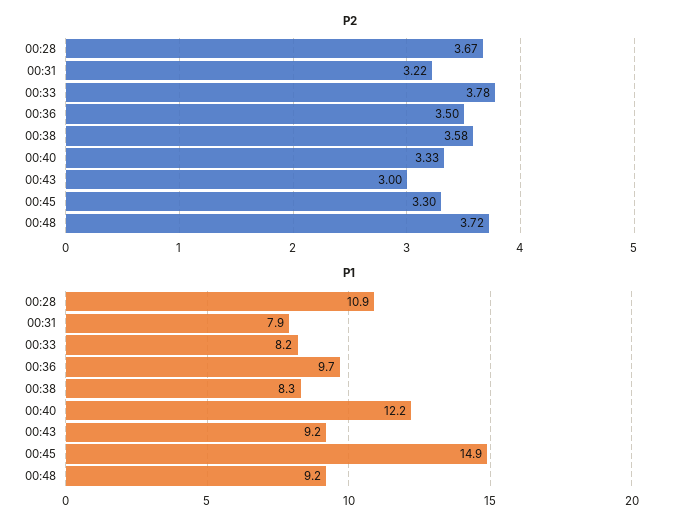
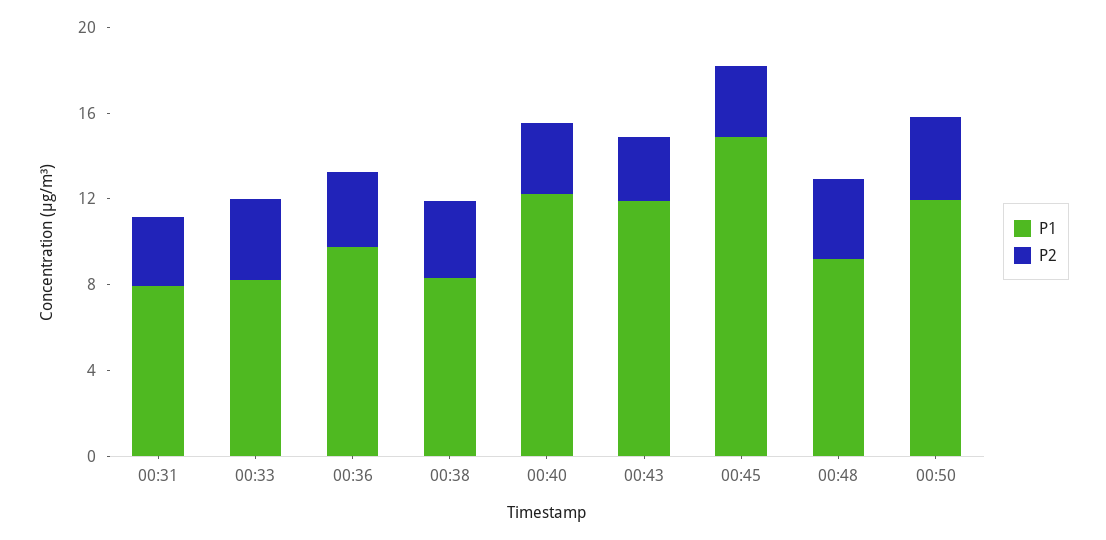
P2, 00:28: 3.67 -> none
P1, 00:28: 10.9 -> none
P1, 00:43: 9.2 -> 12
P1, 00:50: none -> 12
P2, 00:50: none -> 4

